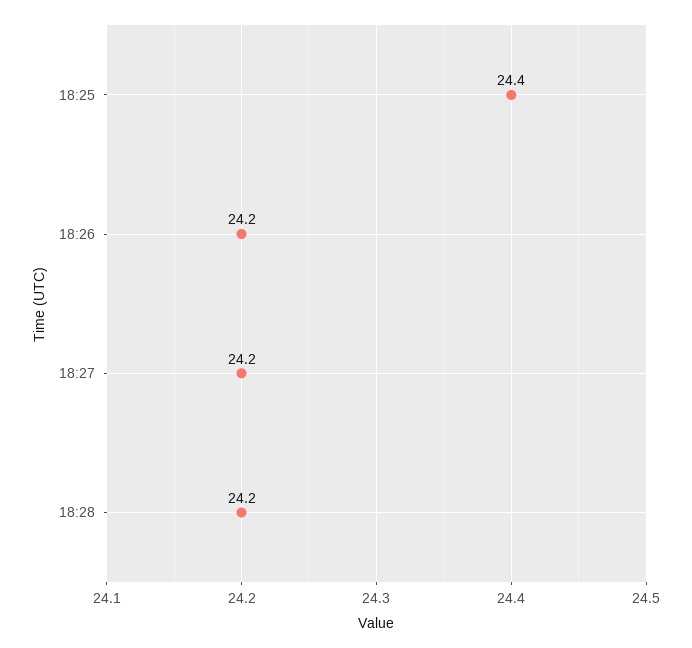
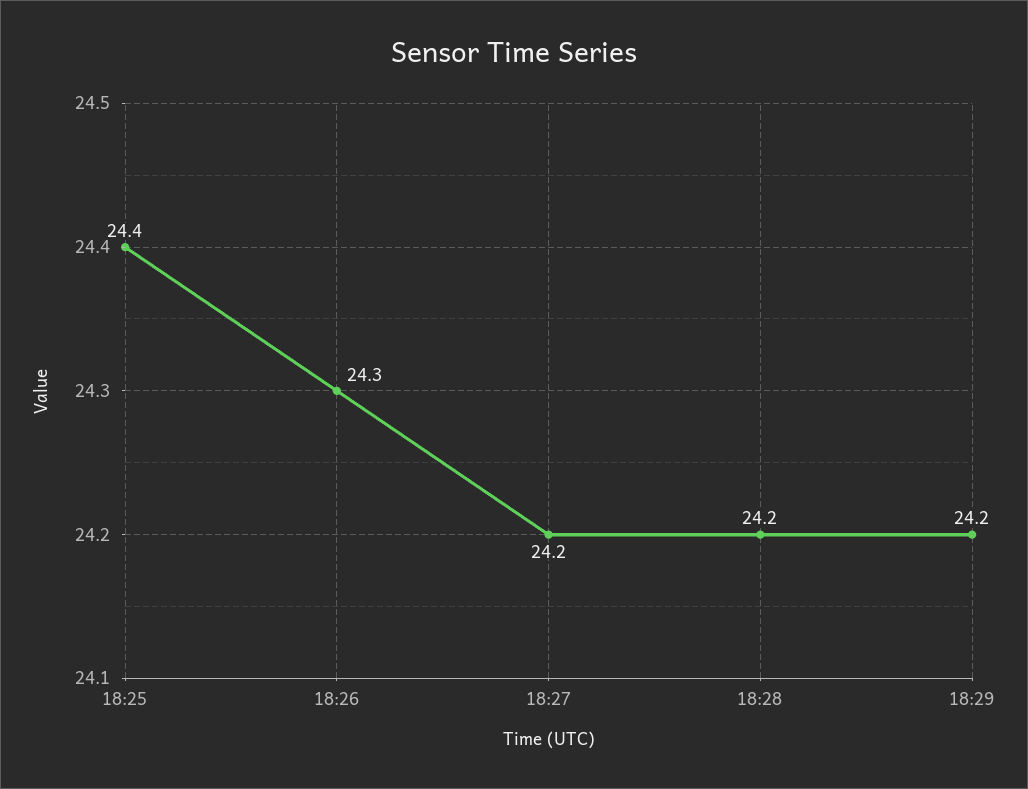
18:26: 24.2 -> 24.3
18:29: none -> 24.2

